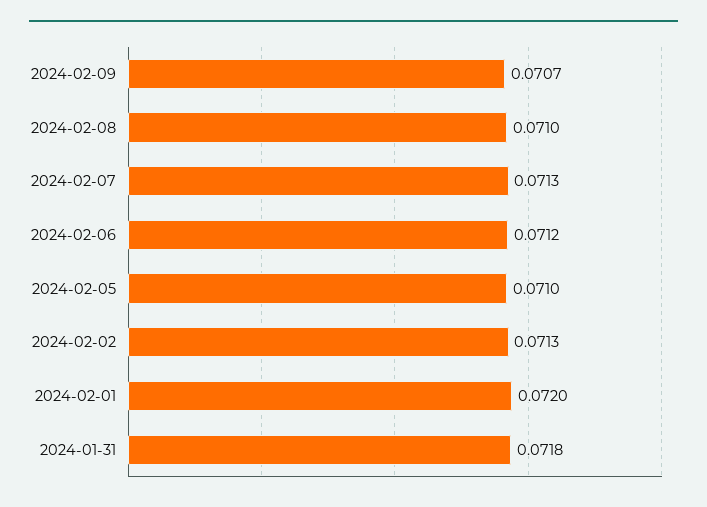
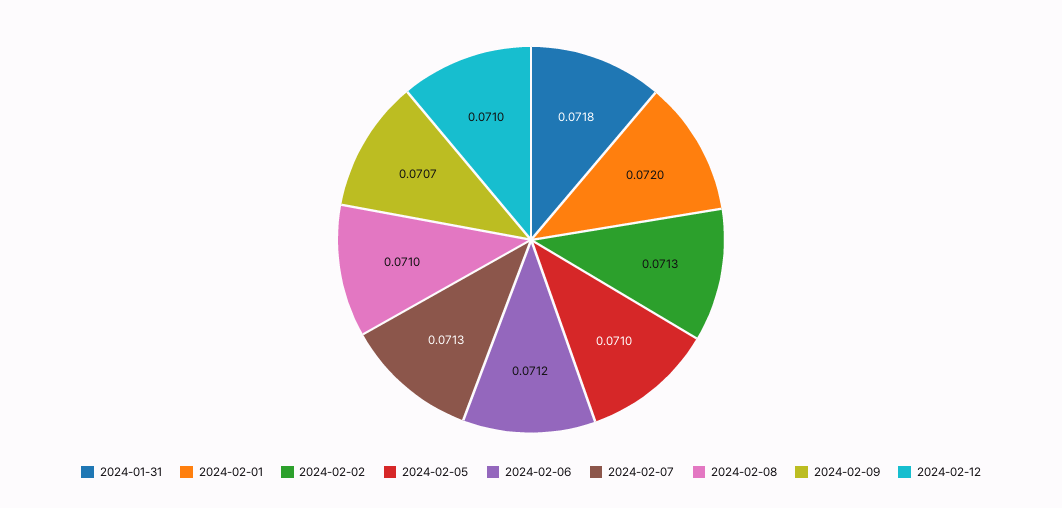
2024-02-12: none -> 0.071

